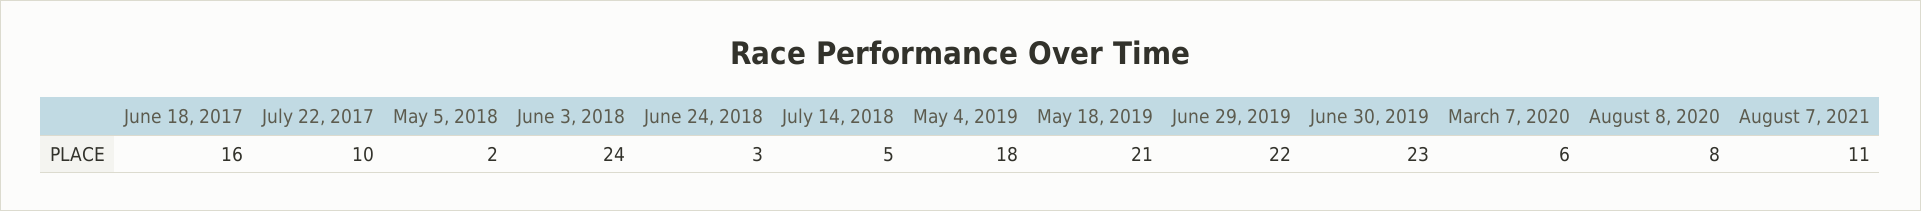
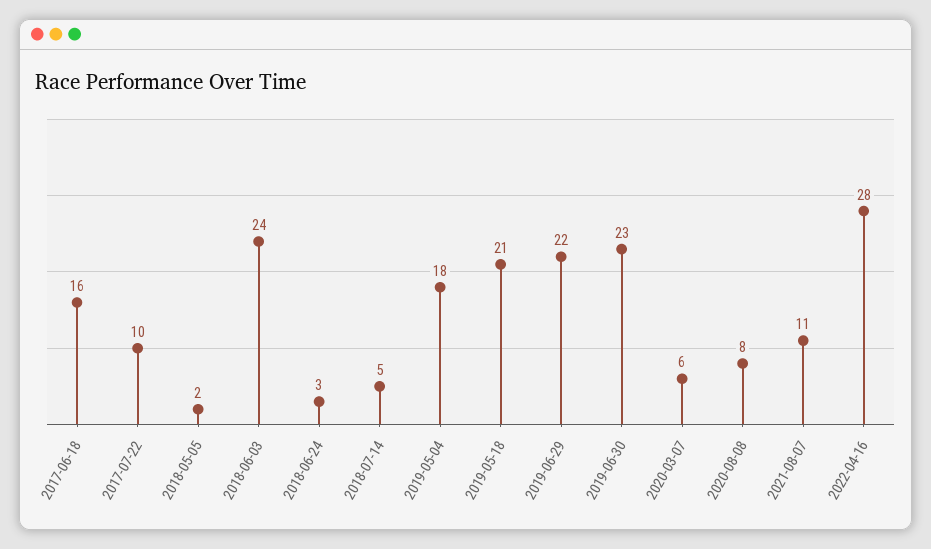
2022-04-16: none -> 28

